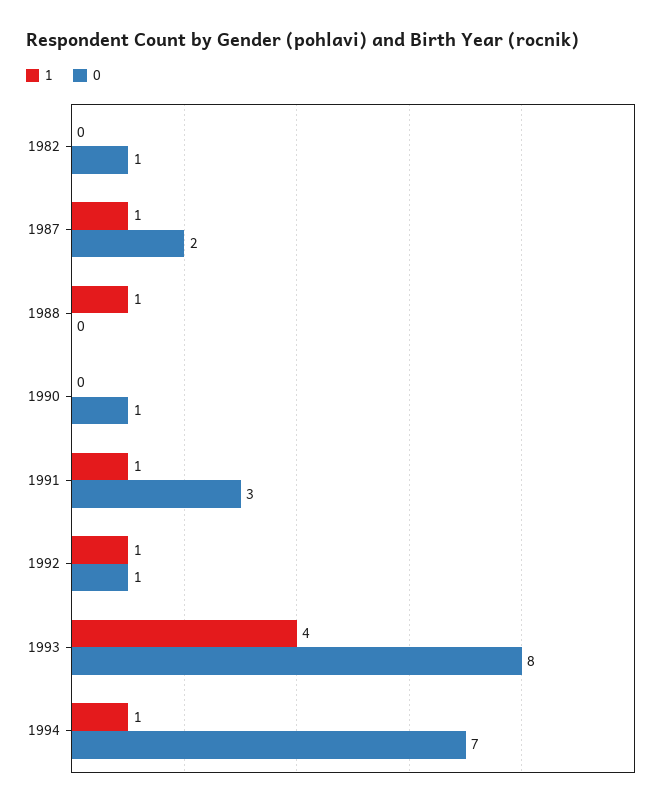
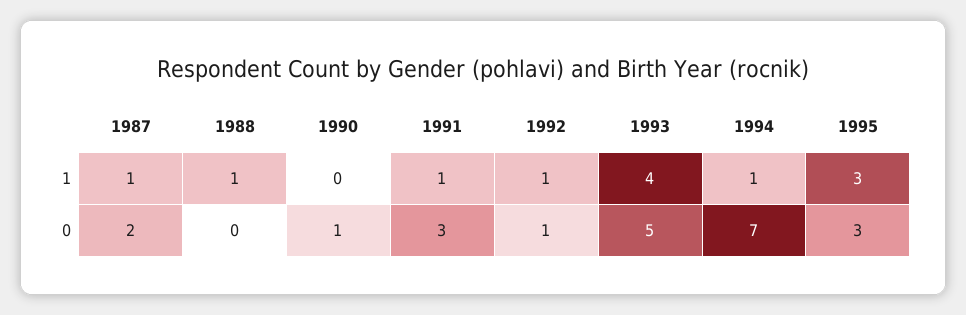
1, 1982: 0 -> none
0, 1982: 1 -> none
0, 1993: 8 -> 5
1, 1995: none -> 3
0, 1995: none -> 3

